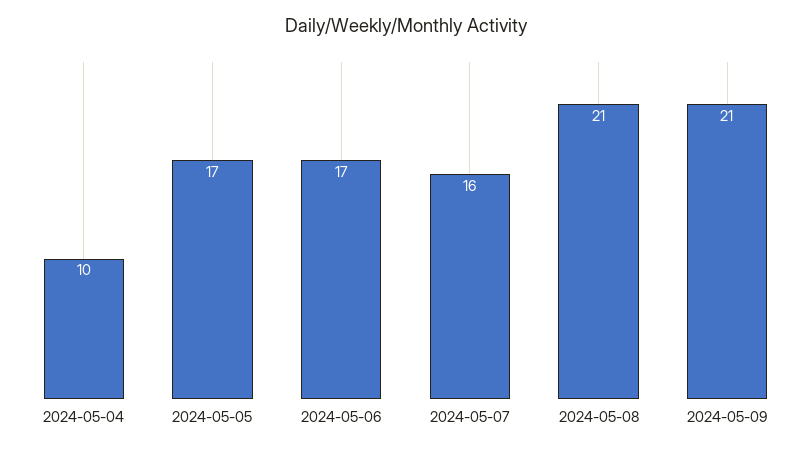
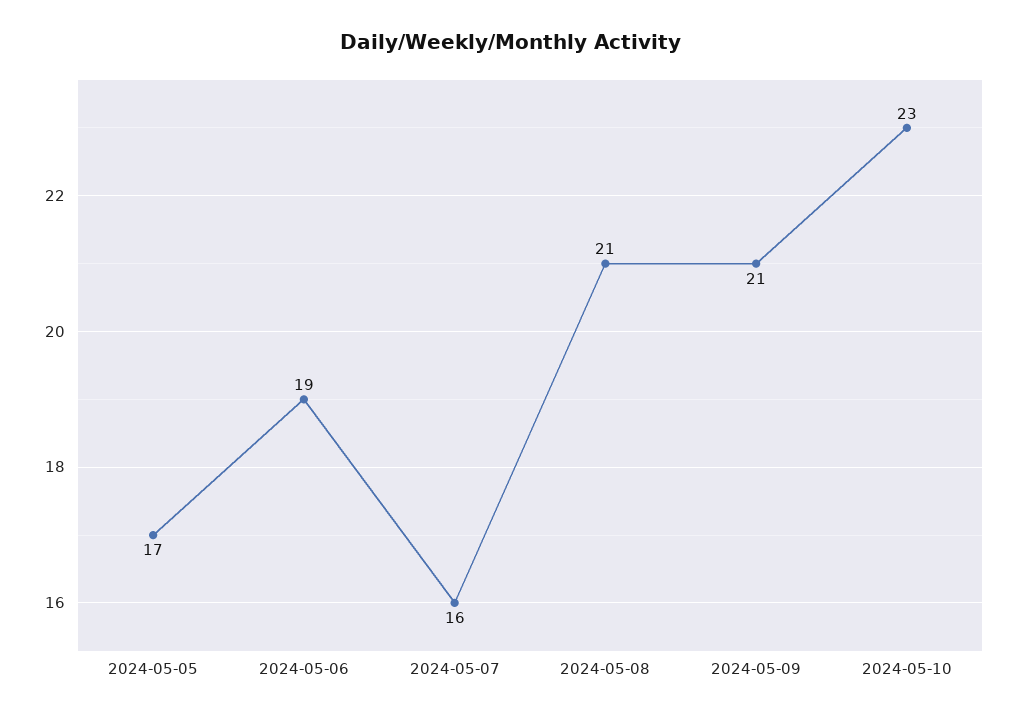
2024-05-04: 10 -> none
2024-05-06: 17 -> 19
2024-05-10: none -> 23

